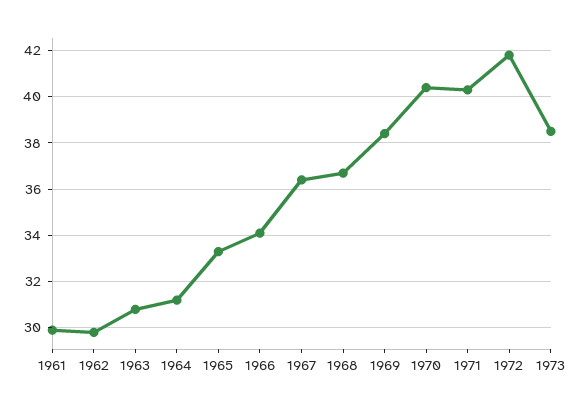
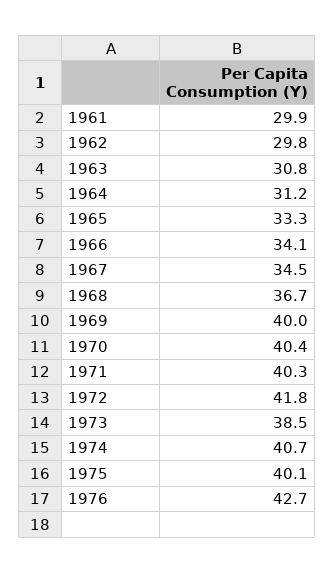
1967: 36.5 -> 34.5
1969: 38.5 -> 40
1974: none -> 40.7
1975: none -> 40.1
1976: none -> 42.7

